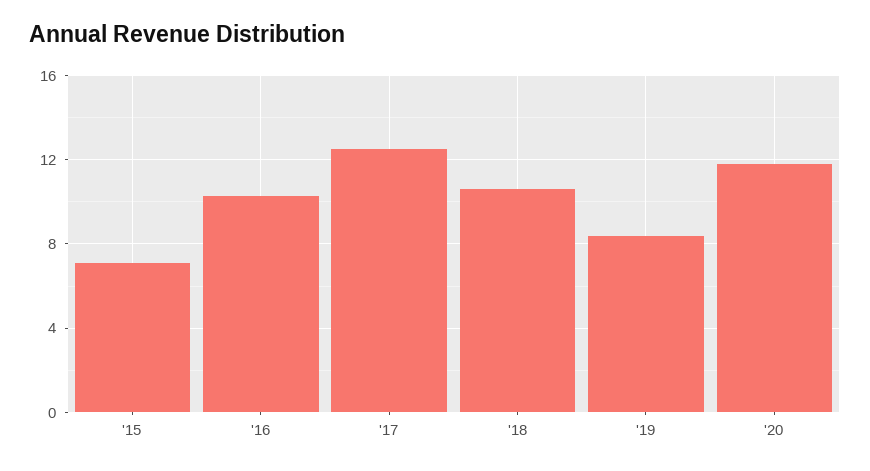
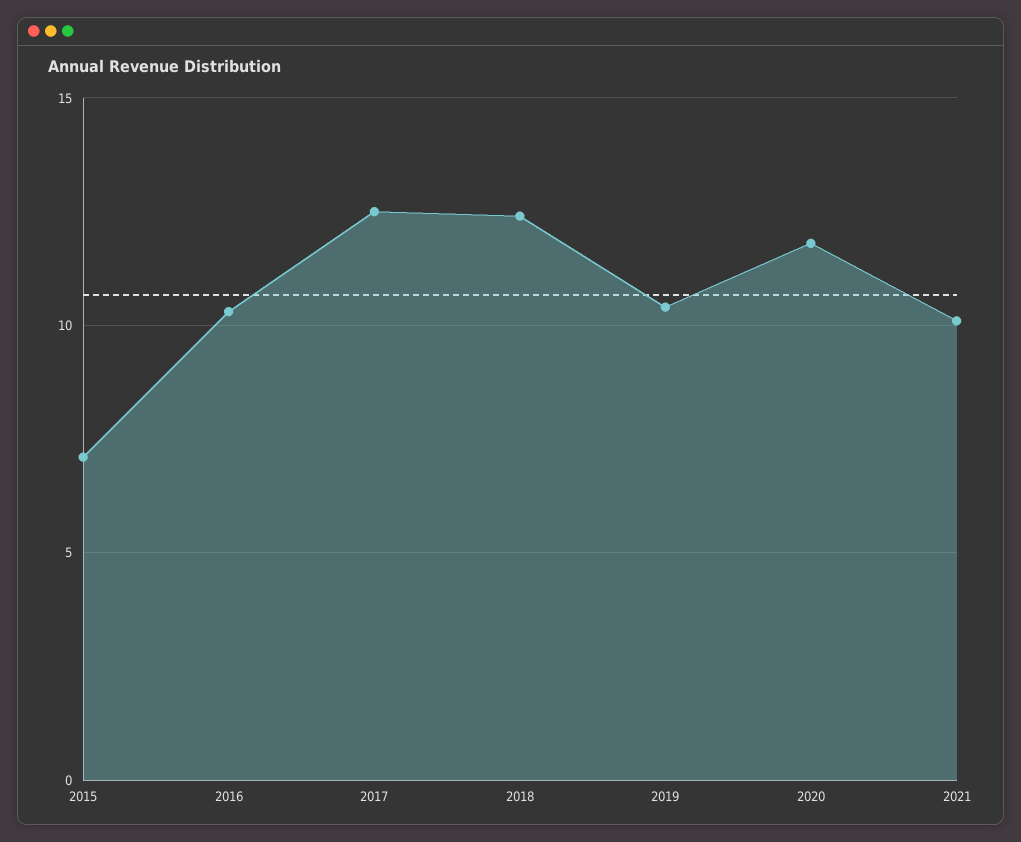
'18: 10.5 -> 12.5
'19: 8.5 -> 10.5
2021: none -> 10

